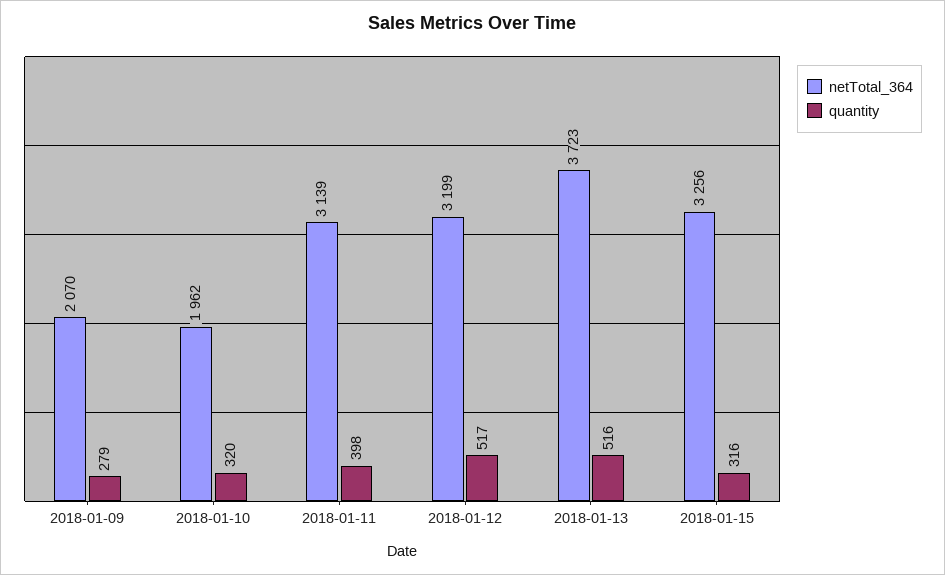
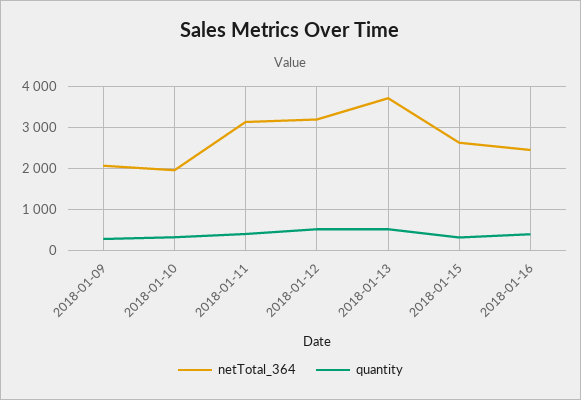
netTotal_364, 2018-01-15: 3256 -> 2600
netTotal_364, 2018-01-16: none -> 2400
quantity, 2018-01-16: none -> 400

